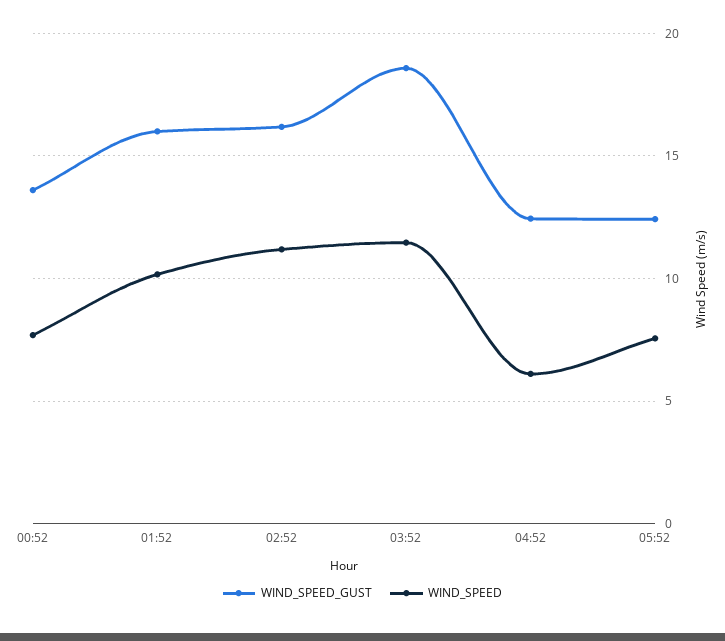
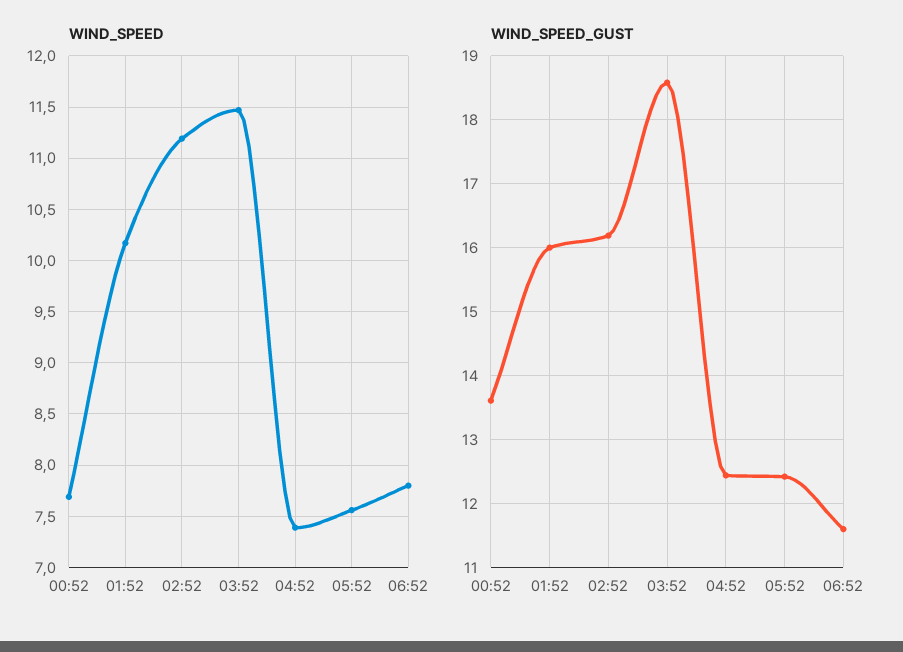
WIND_SPEED, 04:52: 6 -> 7.4
WIND_SPEED, 06:52: none -> 7.8
WIND_SPEED_GUST, 06:52: none -> 11.6

